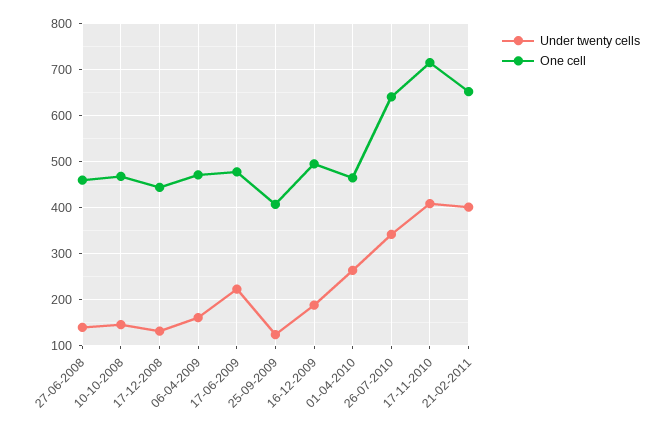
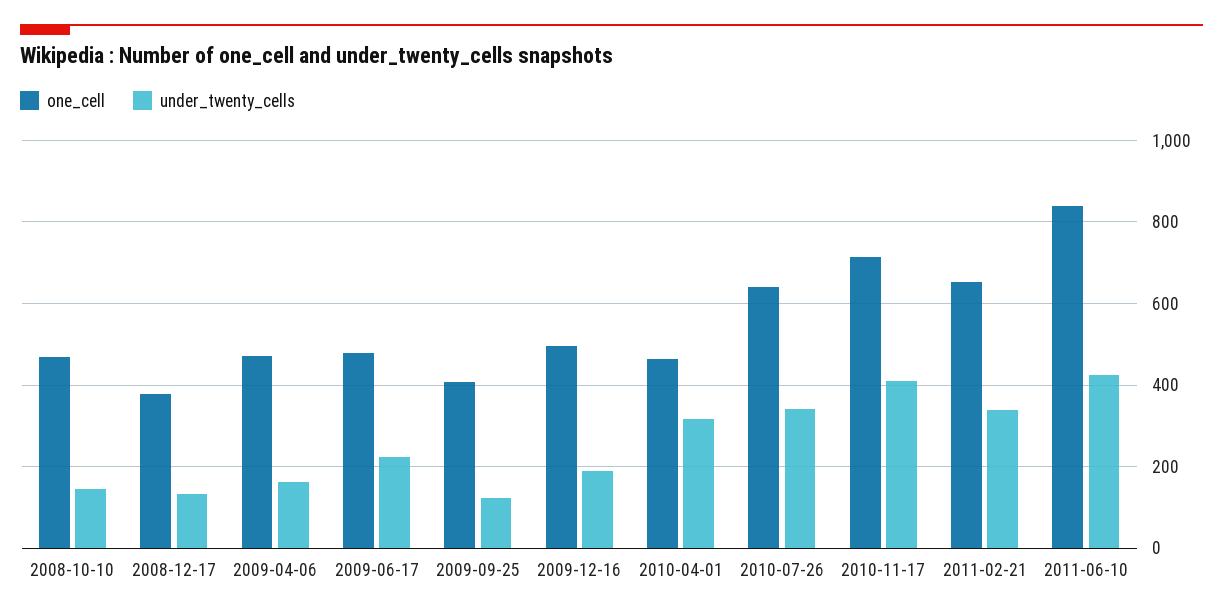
Under twenty cells, 27-06-2008: 140 -> none
One cell, 27-06-2008: 460 -> none
One cell, 17-12-2008: 440 -> 380
Under twenty cells, 01-04-2010: 260 -> 320
Under twenty cells, 21-02-2011: 400 -> 340
One cell, 2011-06-10: none -> 840
Under twenty cells, 2011-06-10: none -> 420

